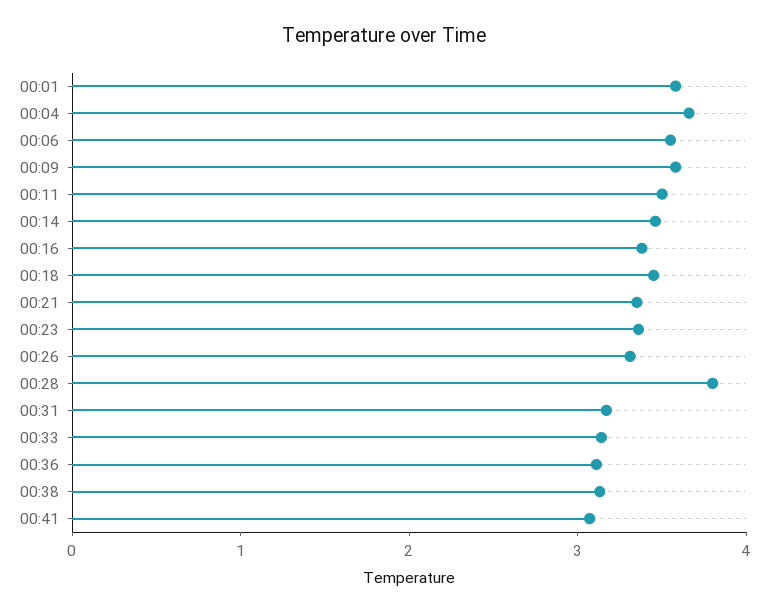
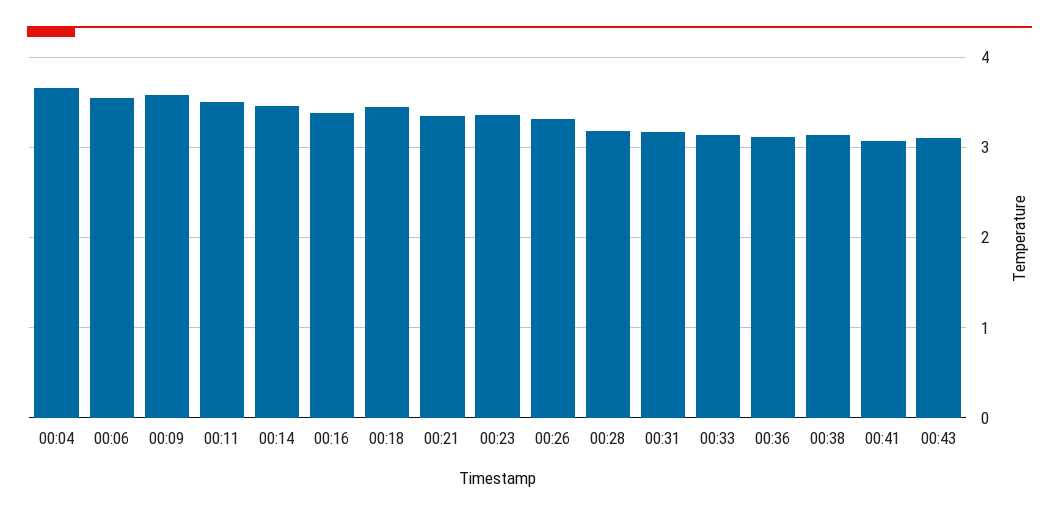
00:01: 3.6 -> none
00:28: 3.8 -> 3.2
00:43: none -> 3.1

